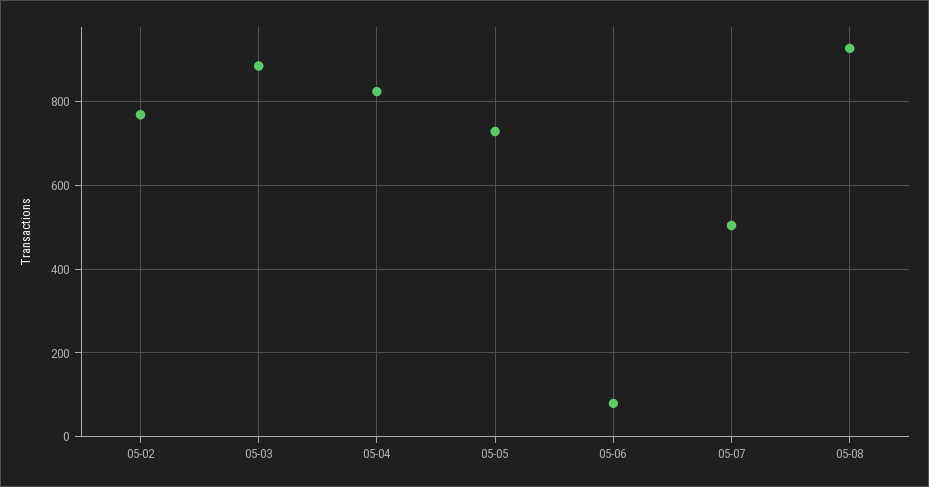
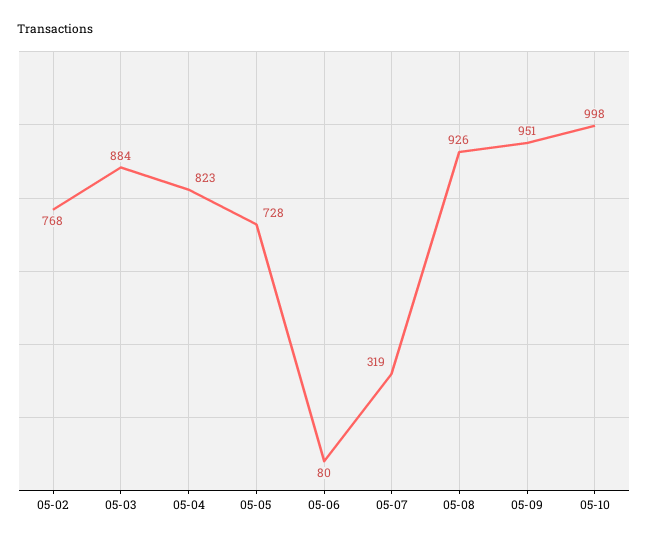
05-07: 500 -> 319
05-09: none -> 951
05-10: none -> 998

